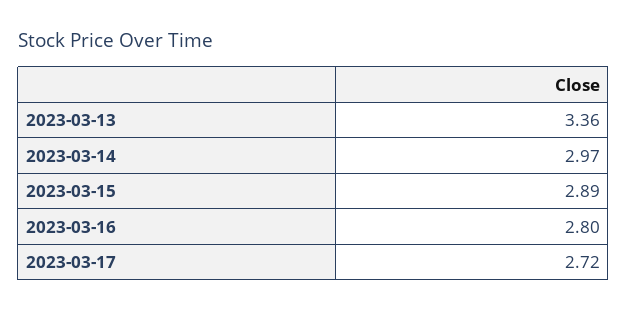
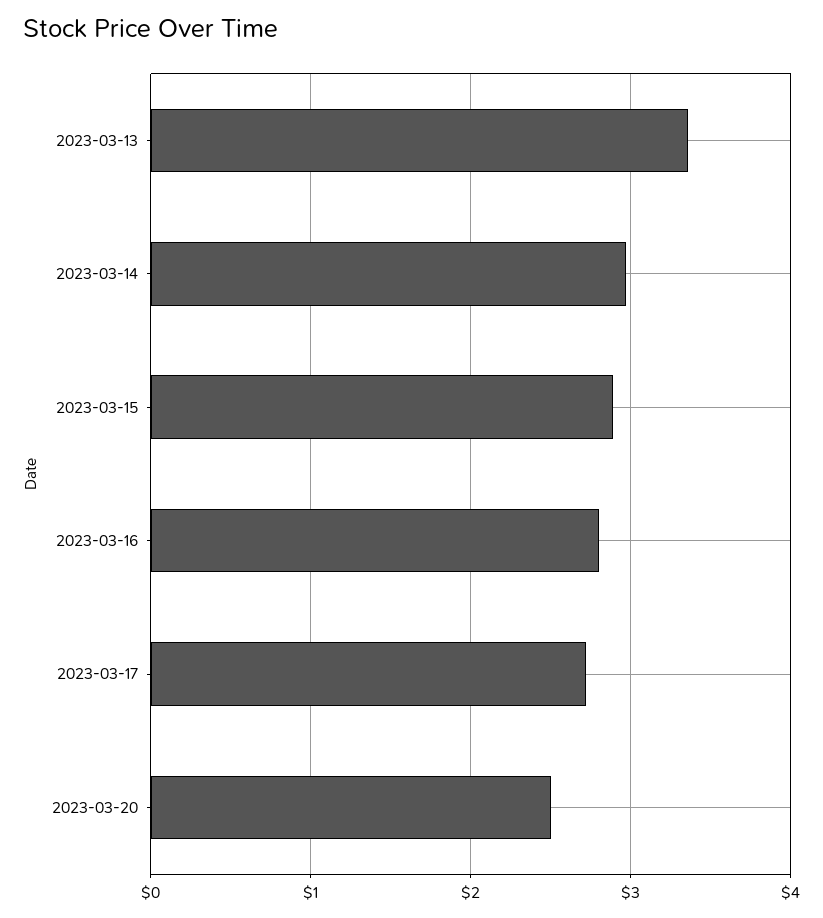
2023-03-20: none -> 2.5

